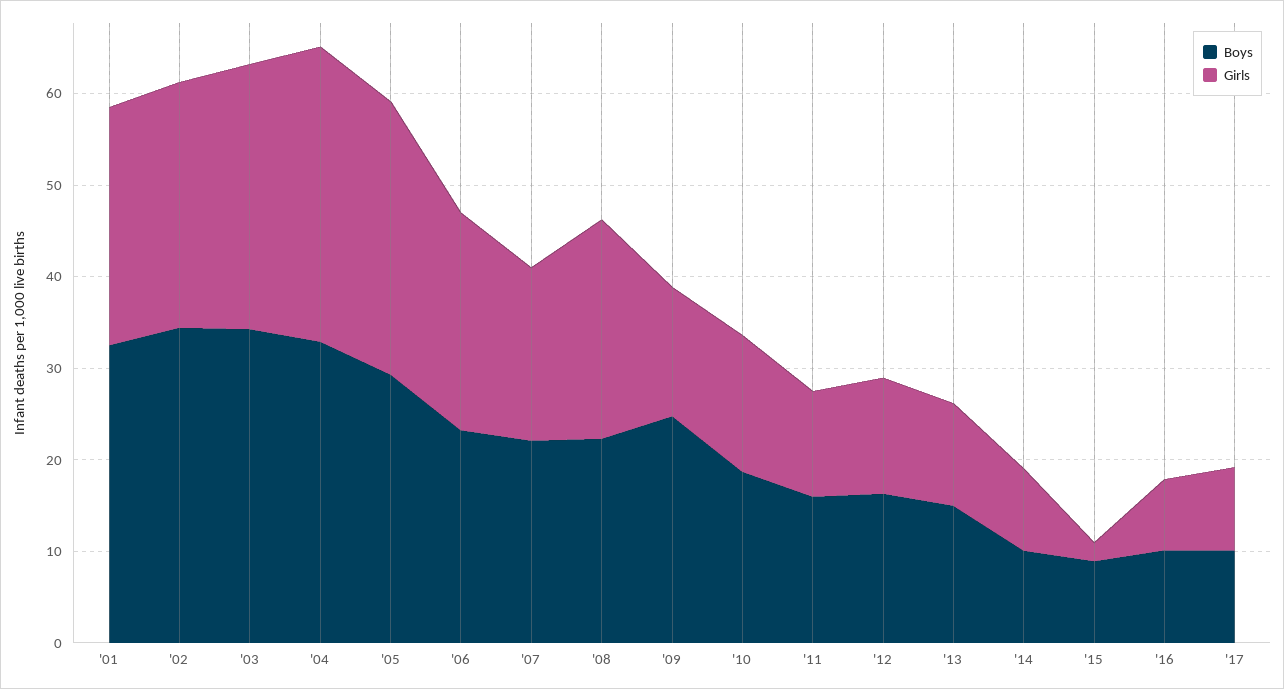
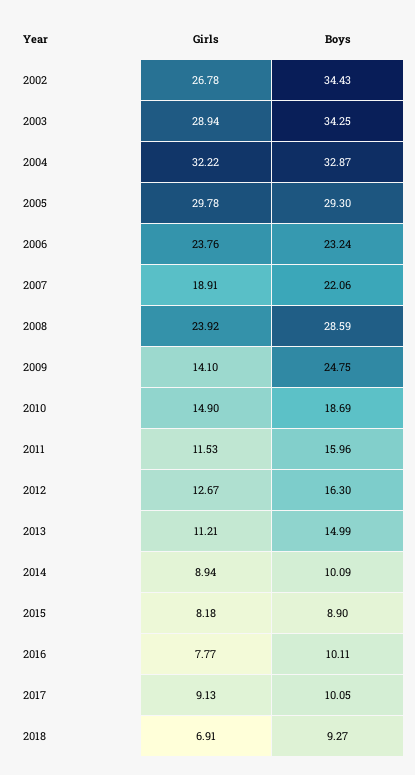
Boys, '01: 32 -> none
Girls, '01: 26 -> none
Boys, '08: 22 -> 28.59
Girls, '15: 2 -> 8.18
Girls, 2018: none -> 6.91
Boys, 2018: none -> 9.27

